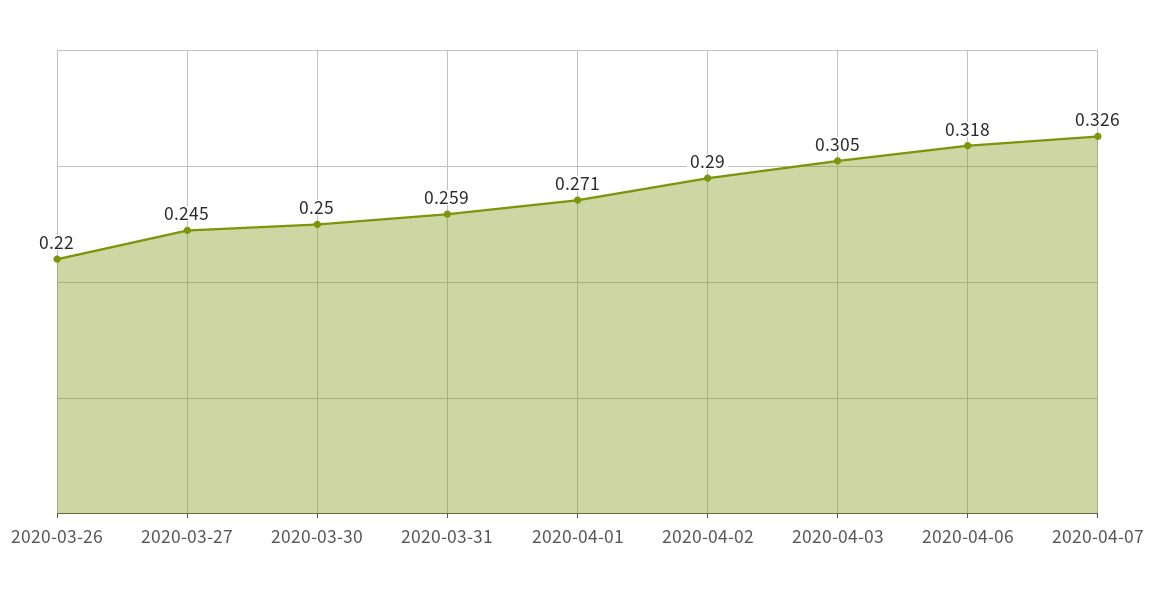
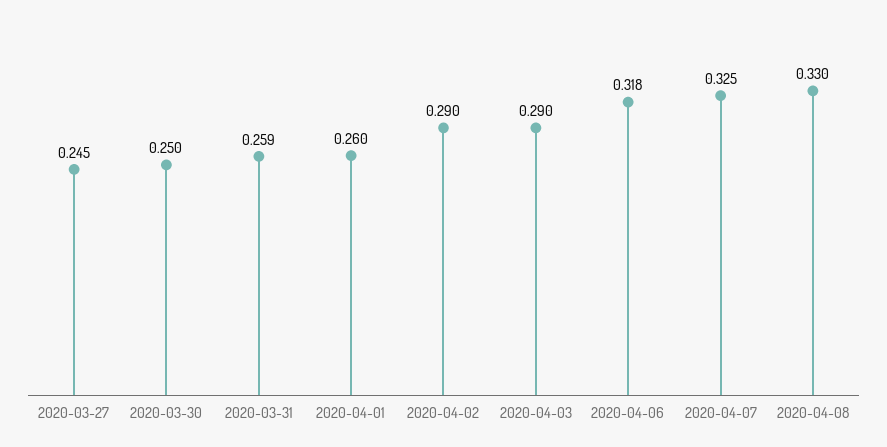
2020-03-26: 0.22 -> none
2020-04-01: 0.271 -> 0.26
2020-04-03: 0.305 -> 0.29
2020-04-07: 0.326 -> 0.325
2020-04-08: none -> 0.33

